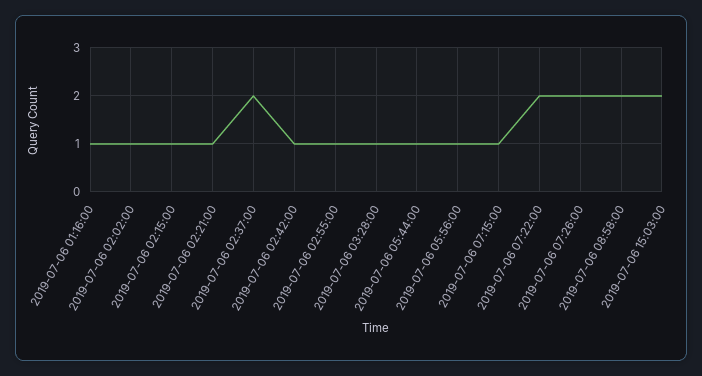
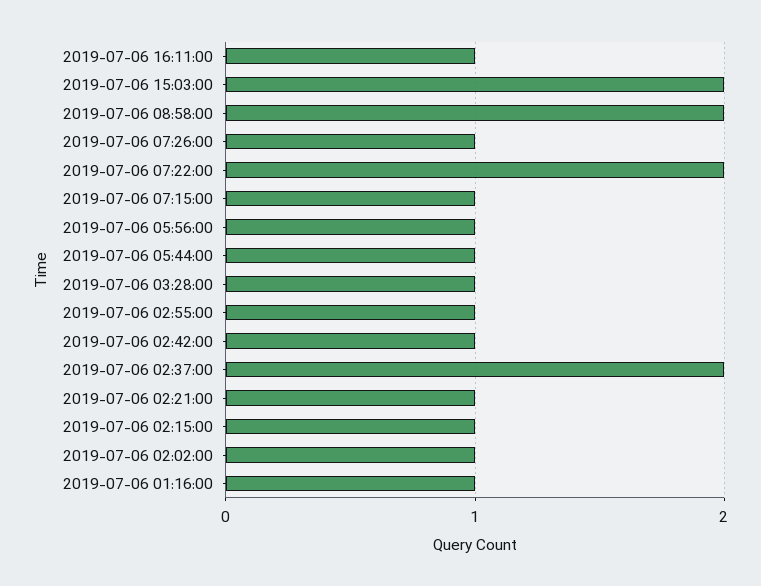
2019-07-06 07:26:00: 2 -> 1
2019-07-06 16:11:00: none -> 1

